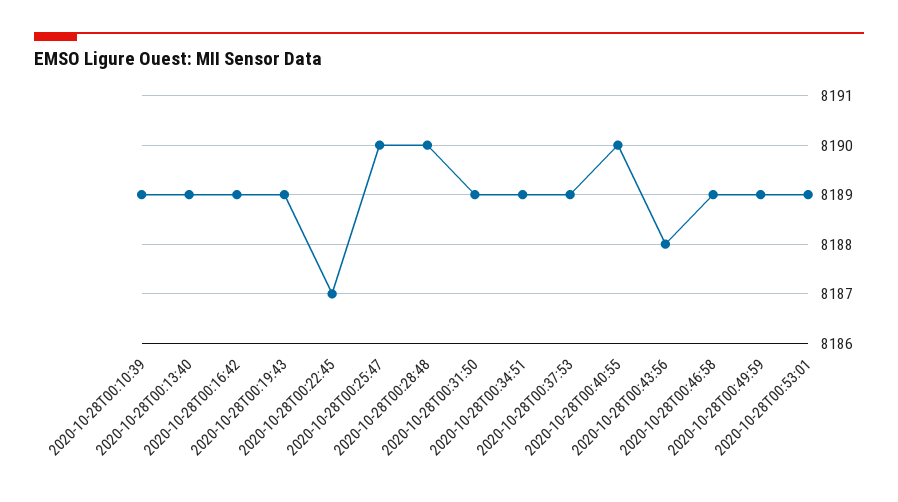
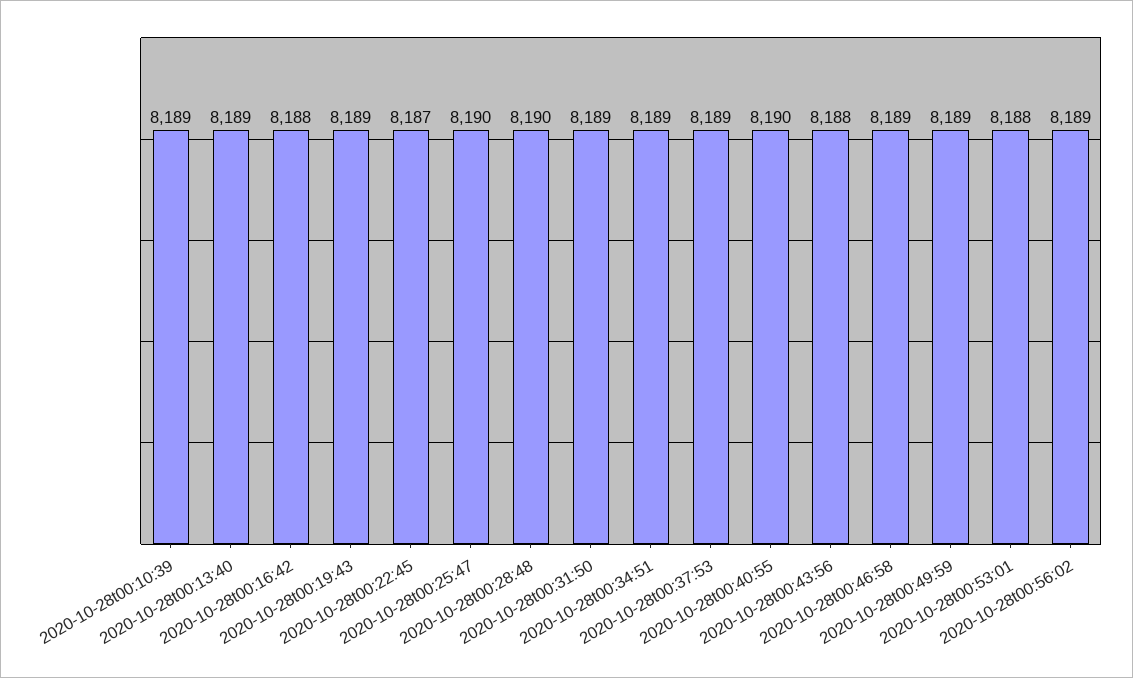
2020-10-28T00:16:42: 8189 -> 8188
2020-10-28T00:53:01: 8189 -> 8188
2020-10-28t00:56:02: none -> 8189

